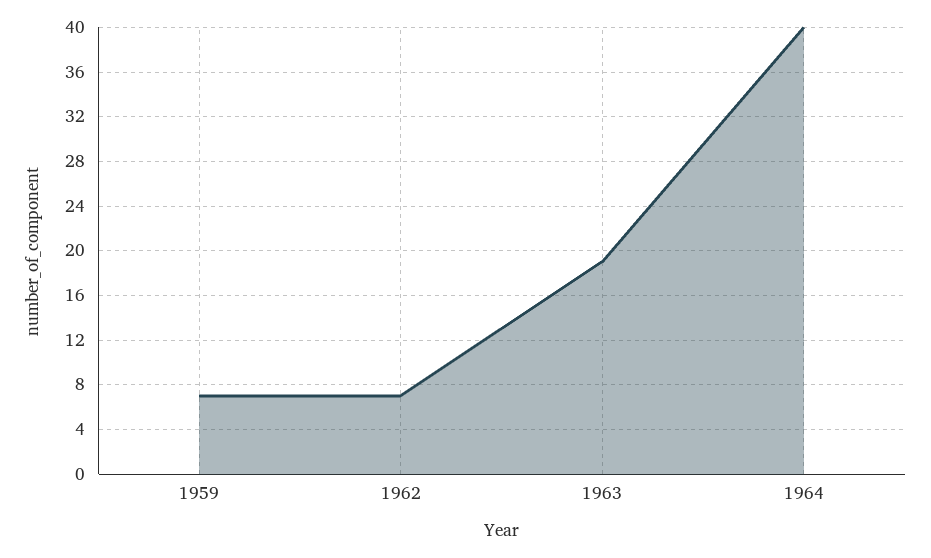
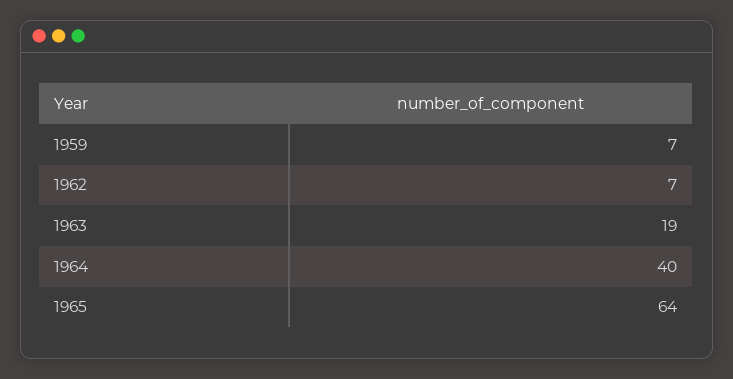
1965: none -> 64

